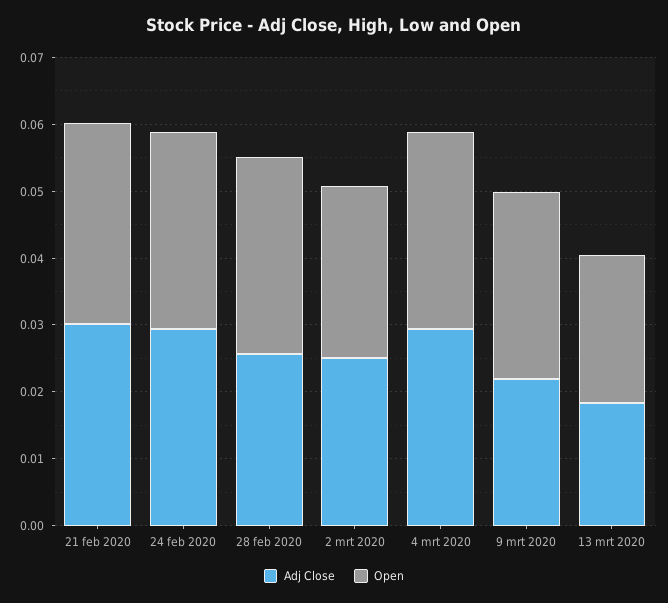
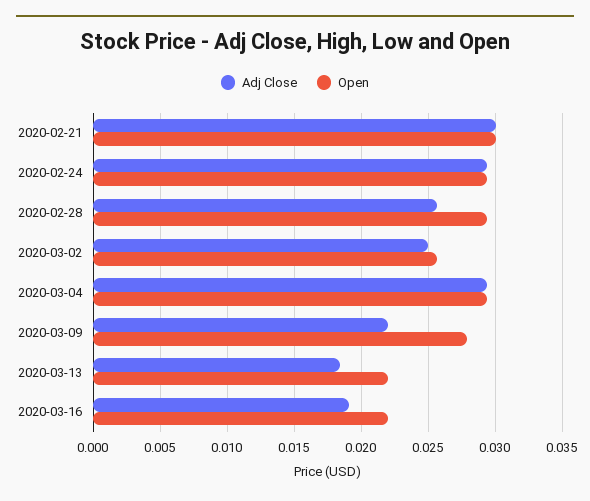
Adj Close, 2020-03-16: none -> 0.019
Open, 2020-03-16: none -> 0.022

